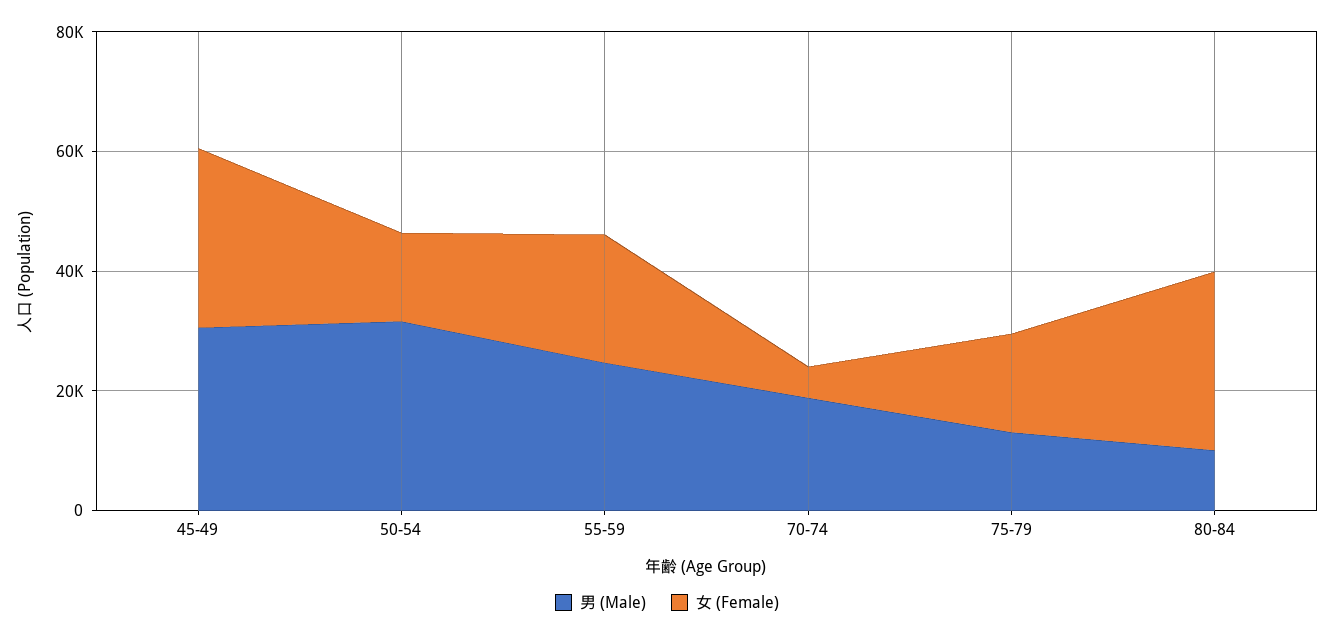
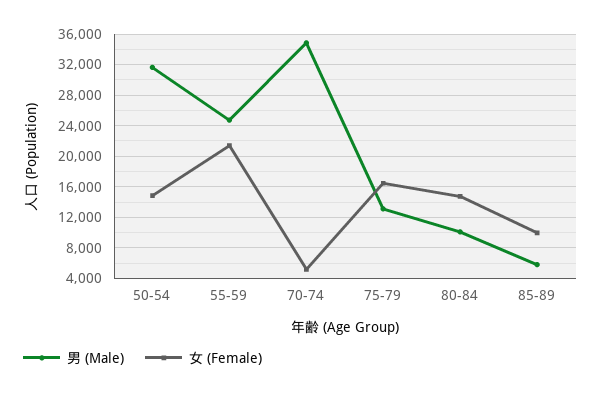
男 (Male), 45-49: 30000 -> none
女 (Female), 45-49: 30000 -> none
男 (Male), 70-74: 20000 -> 35000
女 (Female), 80-84: 30000 -> 15000
男 (Male), 85-89: none -> 6000
女 (Female), 85-89: none -> 10000

